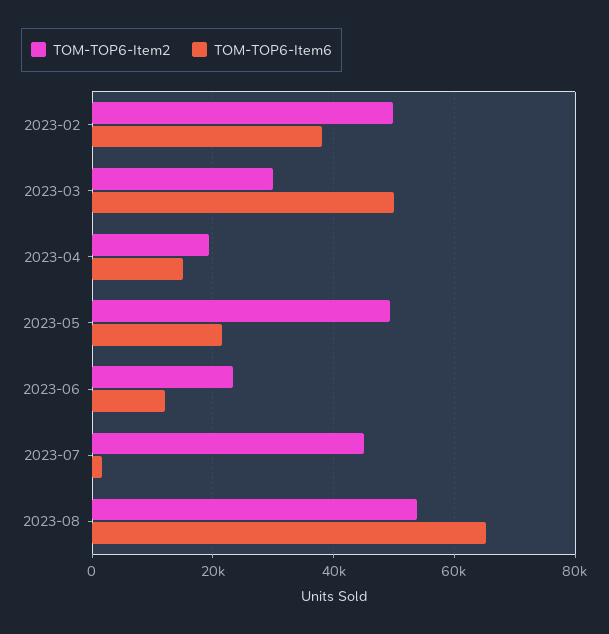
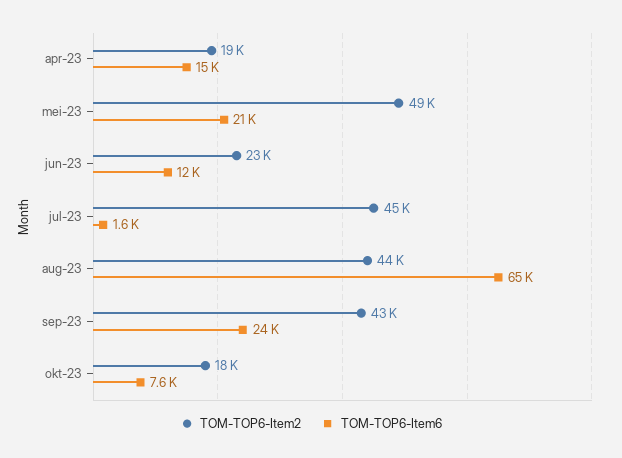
TOM-TOP6-Item2, 2023-02: 50000 -> none
TOM-TOP6-Item6, 2023-02: 38000 -> none
TOM-TOP6-Item2, 2023-03: 30000 -> none
TOM-TOP6-Item6, 2023-03: 50000 -> none
TOM-TOP6-Item2, 2023-08: 54000 -> 44000
TOM-TOP6-Item2, sep-23: none -> 43000
TOM-TOP6-Item6, sep-23: none -> 24000
TOM-TOP6-Item2, okt-23: none -> 18000
TOM-TOP6-Item6, okt-23: none -> 7600

